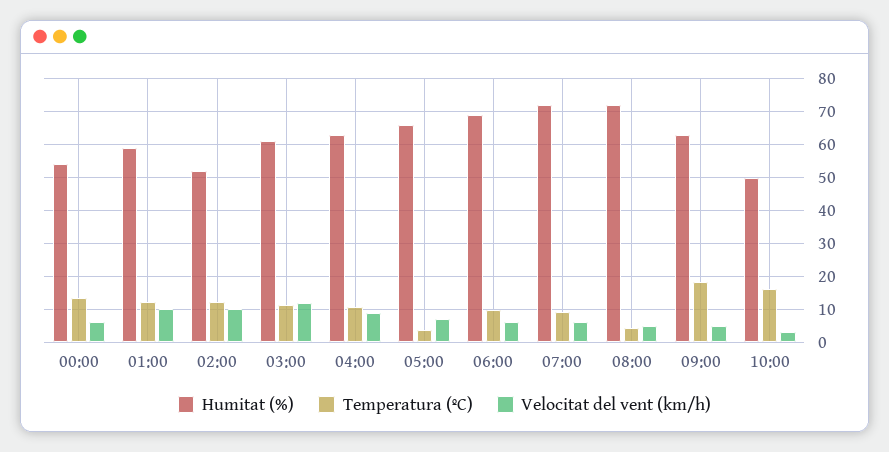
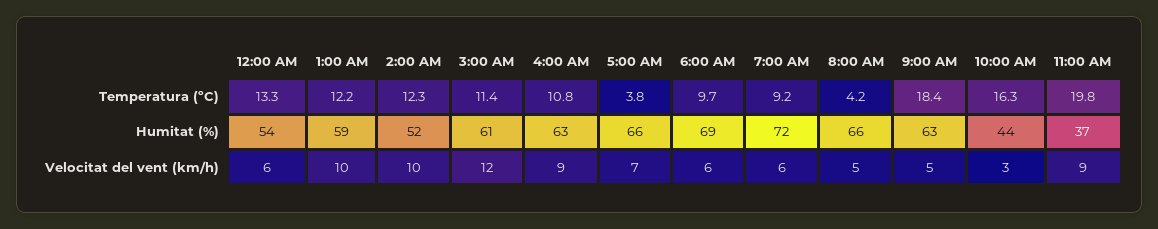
Humitat (%), 08:00: 72 -> 66
Humitat (%), 10:00: 50 -> 44
Temperatura (ºC), 11:00 AM: none -> 19.8
Humitat (%), 11:00 AM: none -> 37
Velocitat del vent (km/h), 11:00 AM: none -> 9

